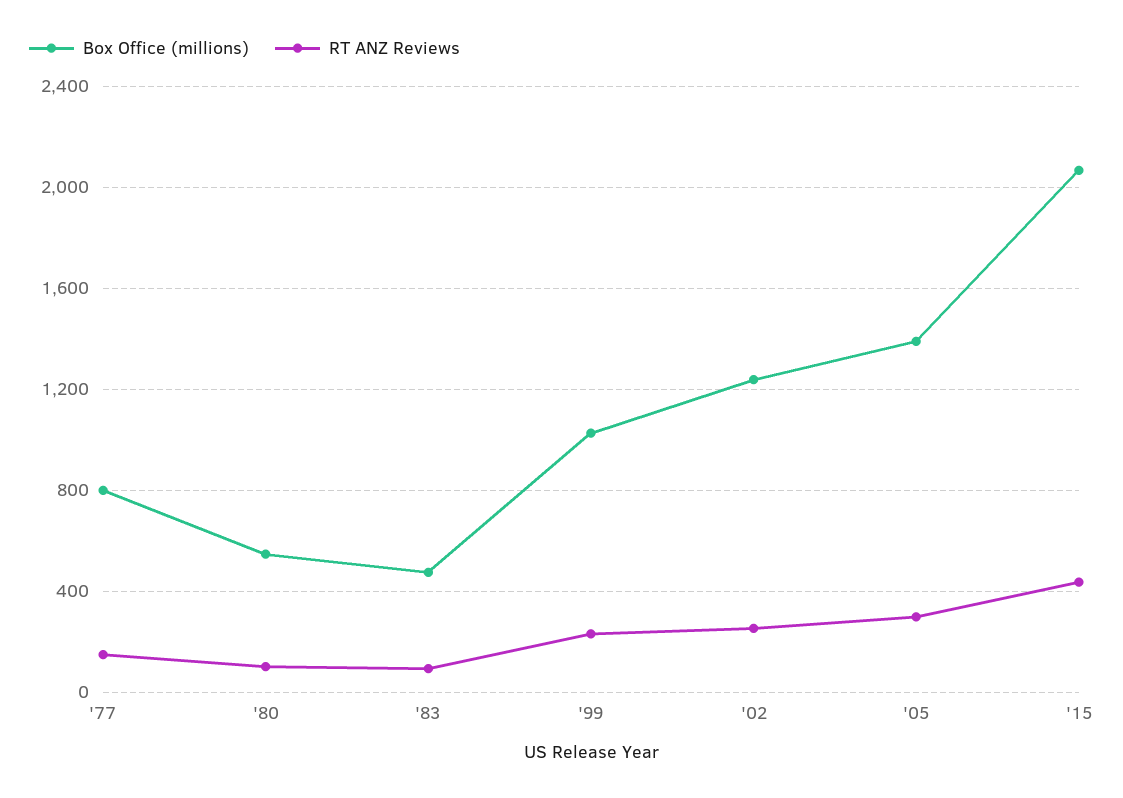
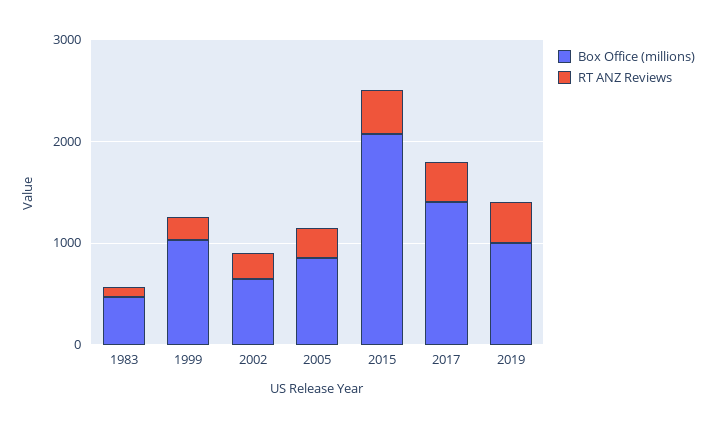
Box Office (millions), '77: 800 -> none
RT ANZ Reviews, '77: 150 -> none
Box Office (millions), '80: 550 -> none
RT ANZ Reviews, '80: 100 -> none
Box Office (millions), '02: 1250 -> 600
Box Office (millions), '05: 1400 -> 800
Box Office (millions), 2017: none -> 1400
RT ANZ Reviews, 2017: none -> 400
Box Office (millions), 2019: none -> 1000
RT ANZ Reviews, 2019: none -> 400

